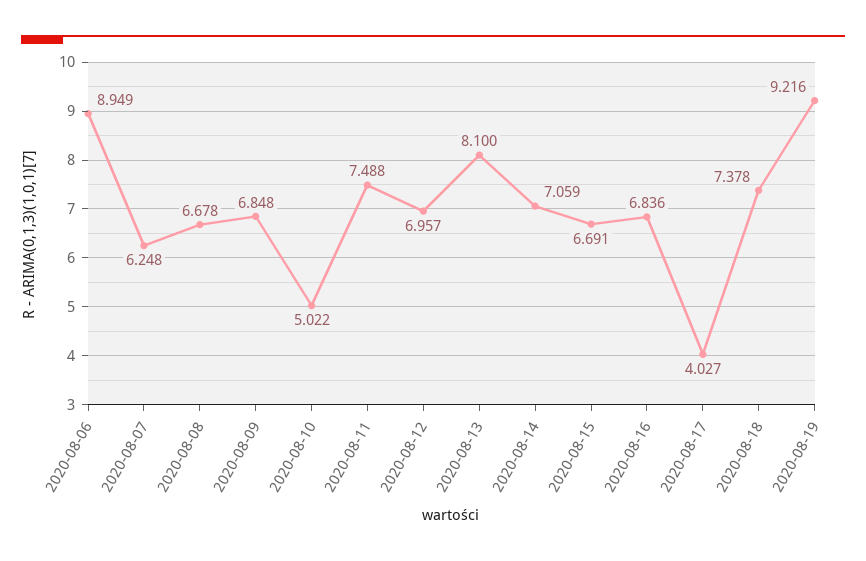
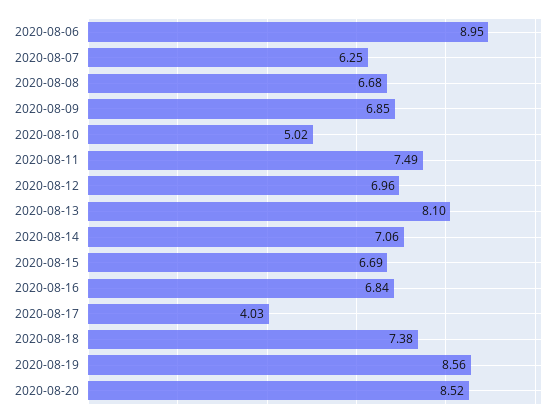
2020-08-19: 9.216 -> 8.56
2020-08-20: none -> 8.52

